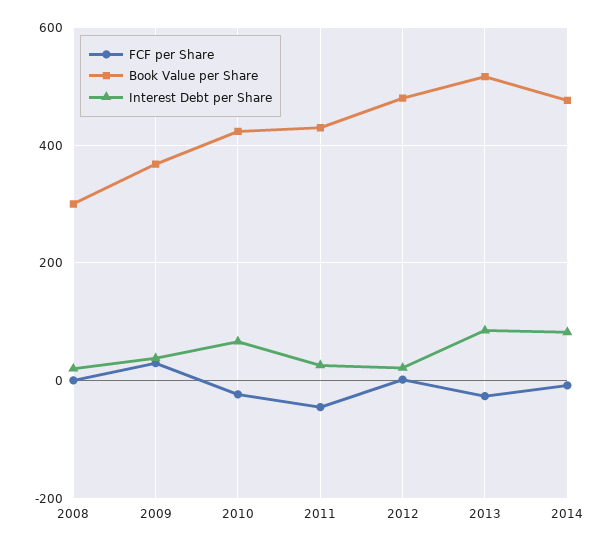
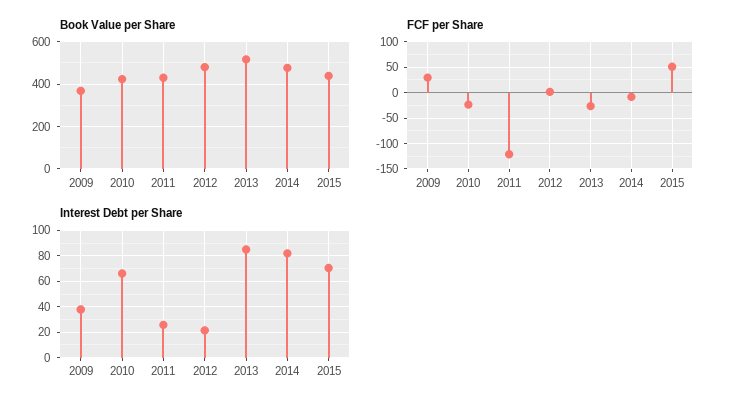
FCF per Share, 2008: 0 -> none
Book Value per Share, 2008: 300 -> none
Interest Debt per Share, 2008: 20 -> none
FCF per Share, 2011: -40 -> -125
Book Value per Share, 2015: none -> 450
FCF per Share, 2015: none -> 50
Interest Debt per Share, 2015: none -> 70

